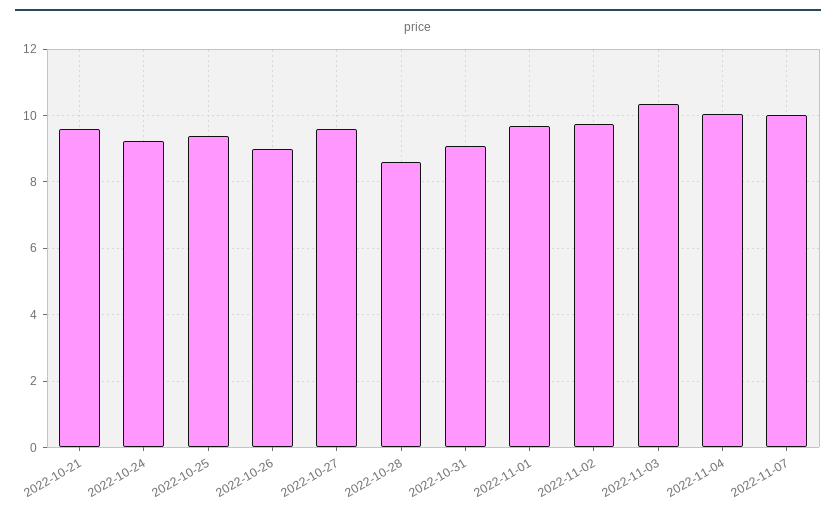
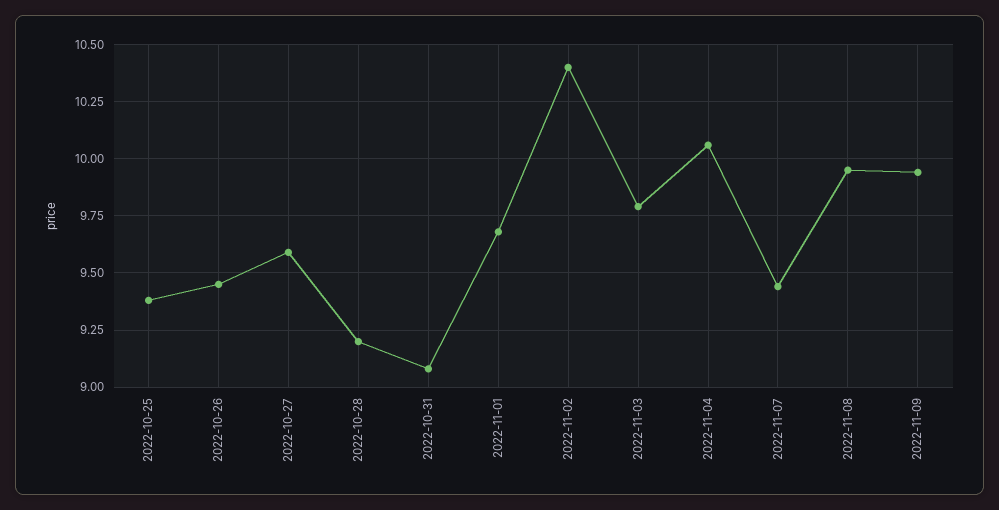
2022-10-21: 9.6 -> none
2022-10-24: 9.2 -> none
2022-10-26: 9 -> 9.45
2022-10-28: 8.6 -> 9.2
2022-11-02: 9.8 -> 10.4
2022-11-03: 10.4 -> 9.8
2022-11-07: 10 -> 9.45
2022-11-08: none -> 9.95
2022-11-09: none -> 9.95

